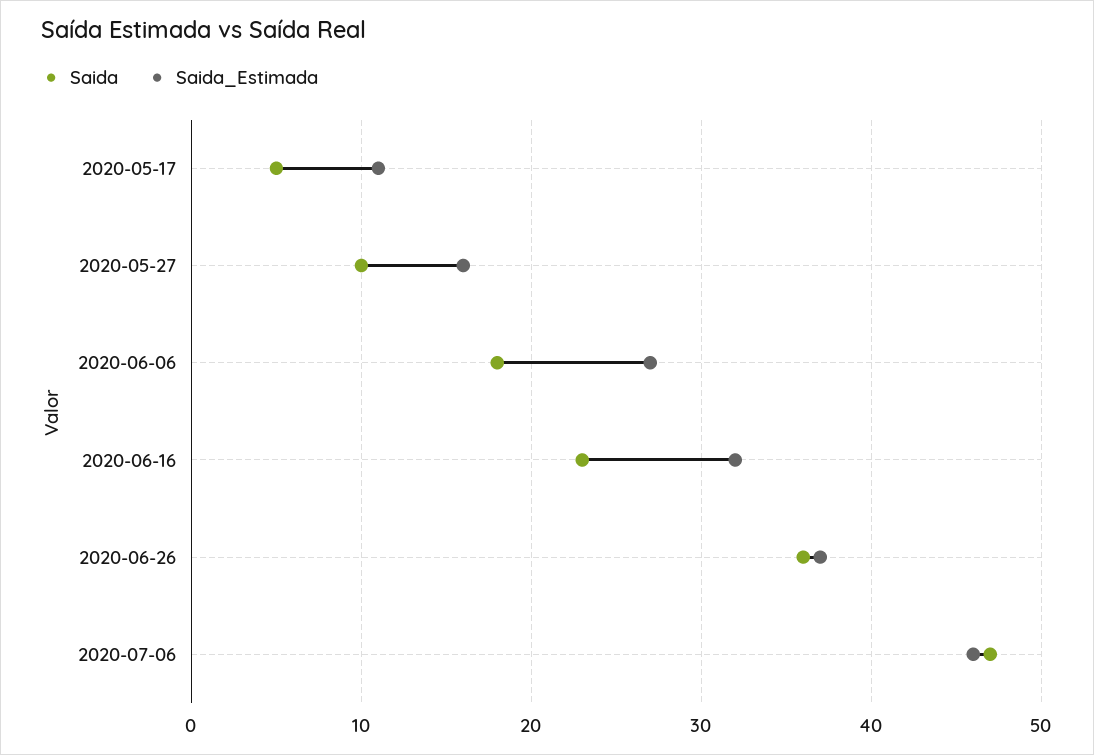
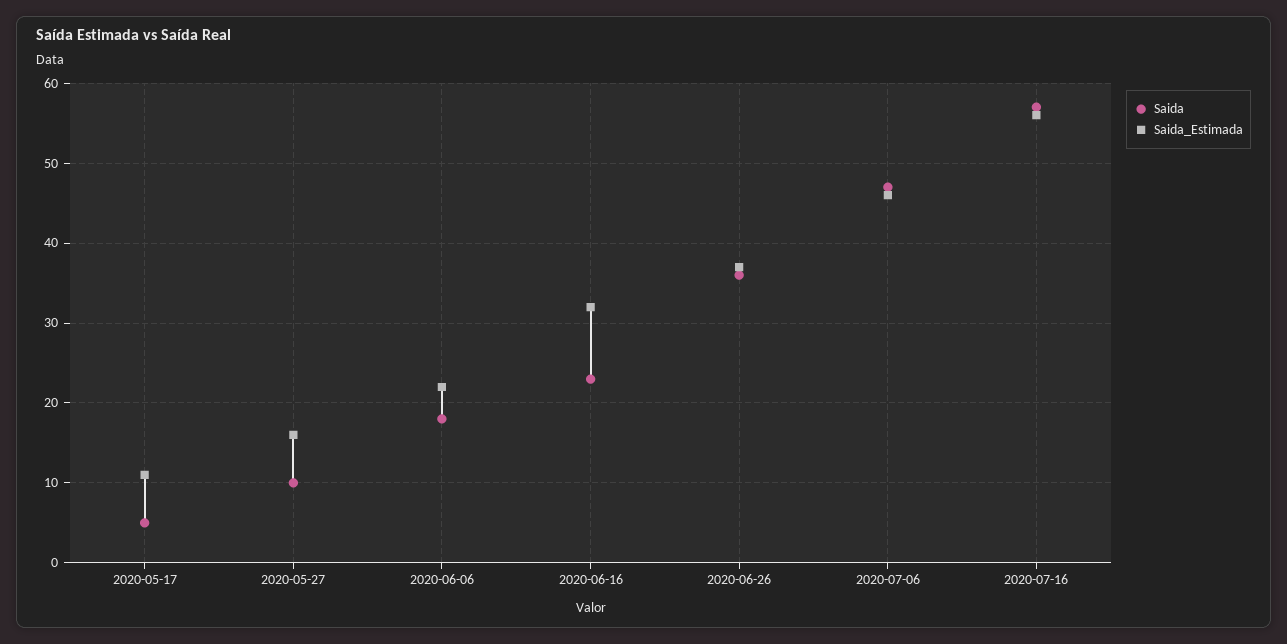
Saida_Estimada, 2020-06-06: 27 -> 22
Saida, 2020-07-16: none -> 57
Saida_Estimada, 2020-07-16: none -> 56

